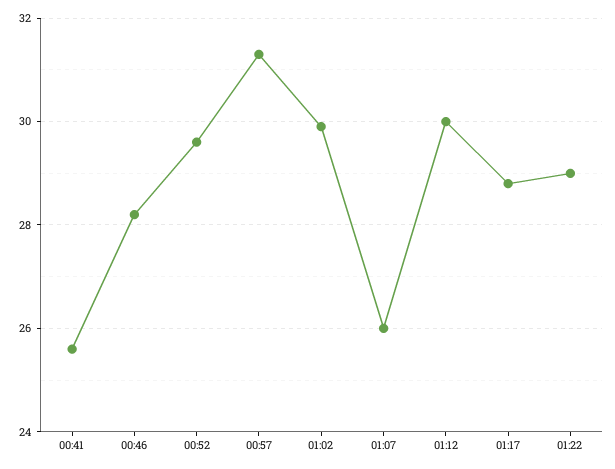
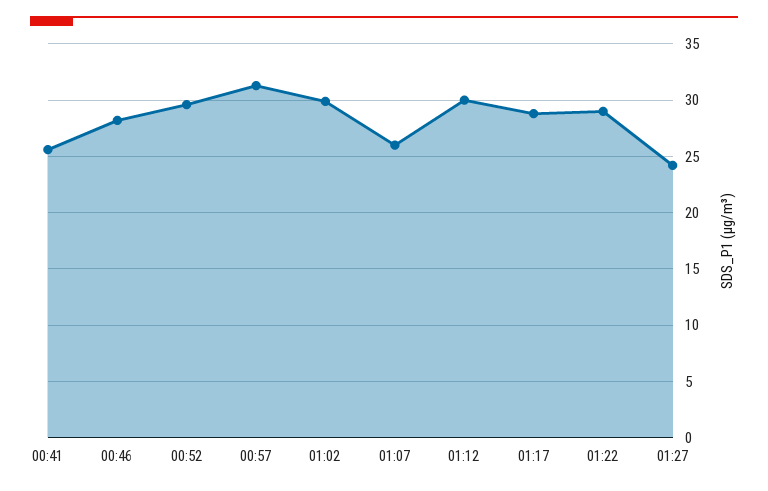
01:27: none -> 24

